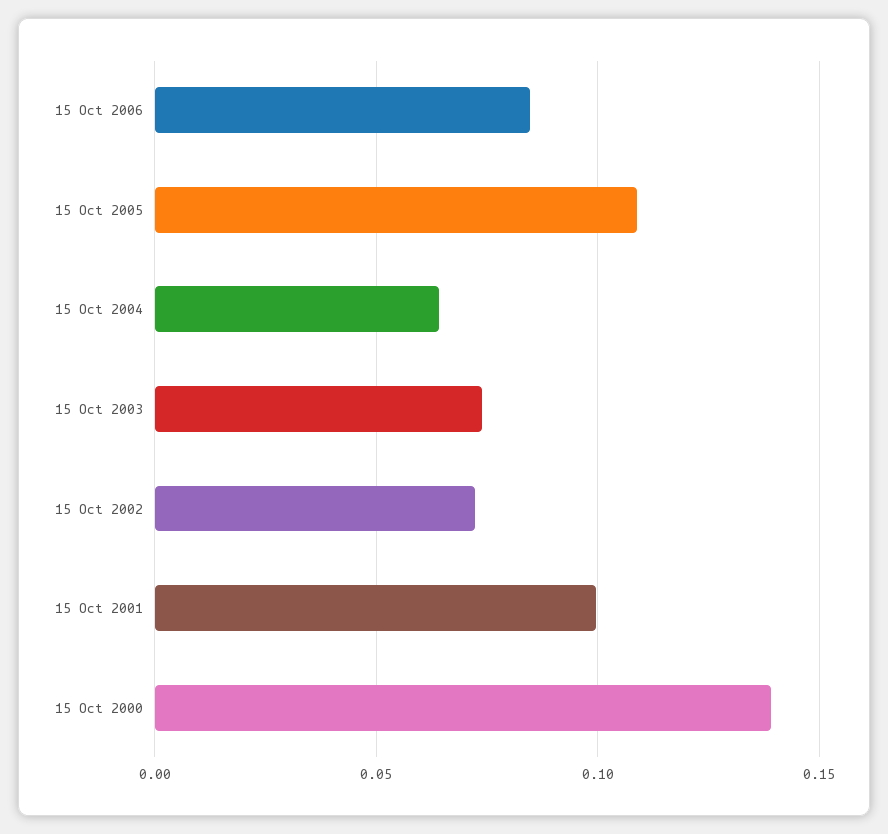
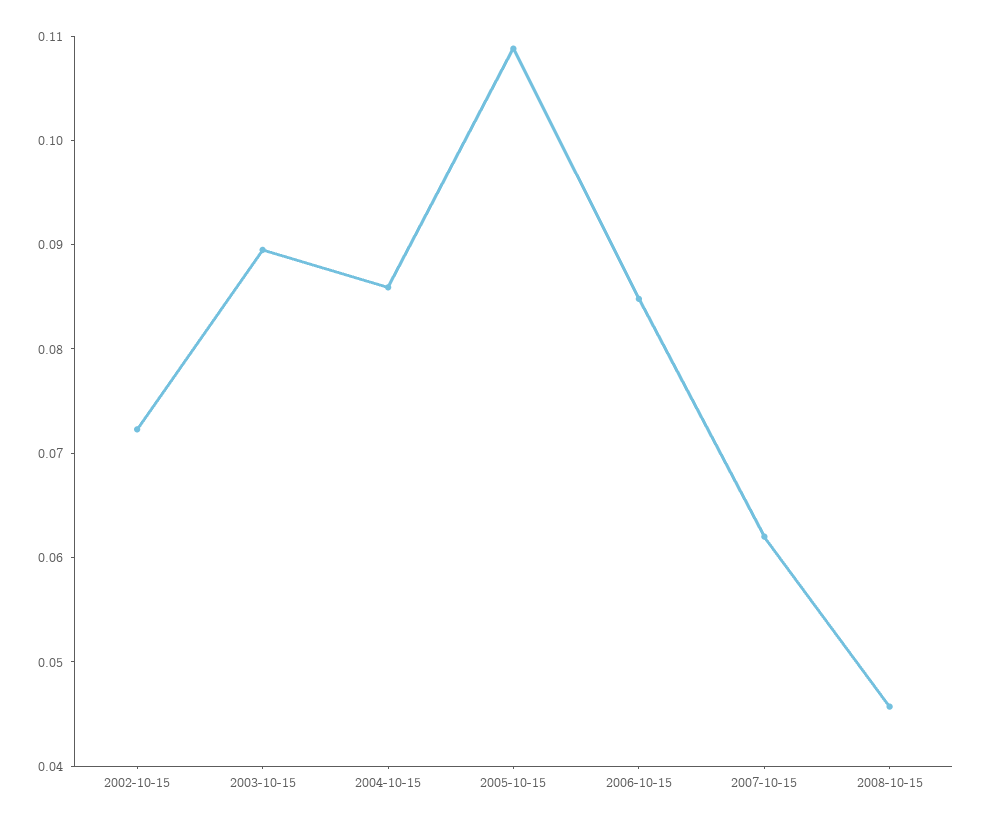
15 Oct 2004: 0.065 -> 0.086
15 Oct 2003: 0.075 -> 0.09
15 Oct 2001: 0.1 -> none
15 Oct 2000: 0.14 -> none
2007-10-15: none -> 0.062
2008-10-15: none -> 0.046

